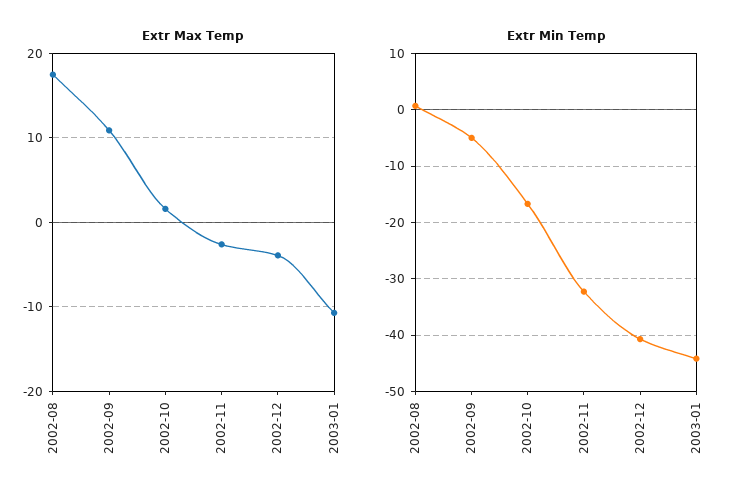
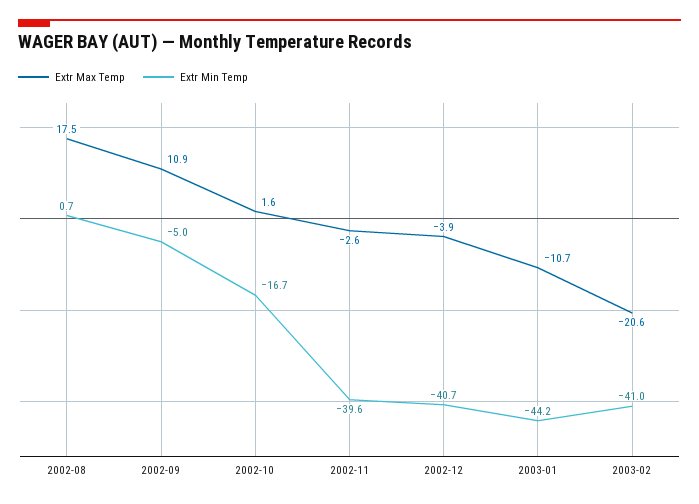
Extr Min Temp, 2002-11: -32 -> -39.6
Extr Max Temp, 2003-02: none -> -20.6
Extr Min Temp, 2003-02: none -> -41

